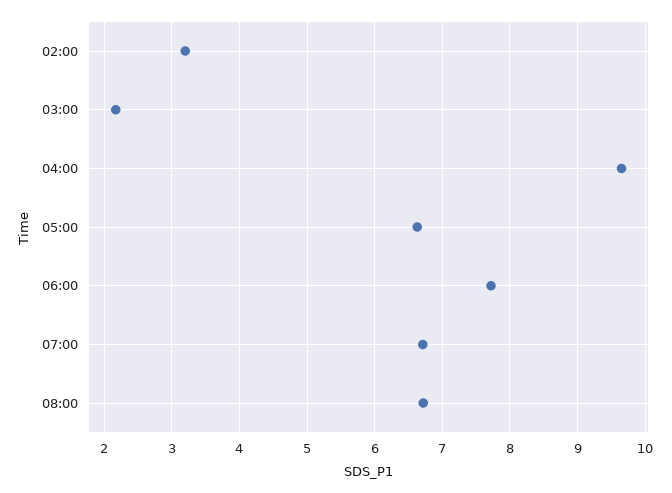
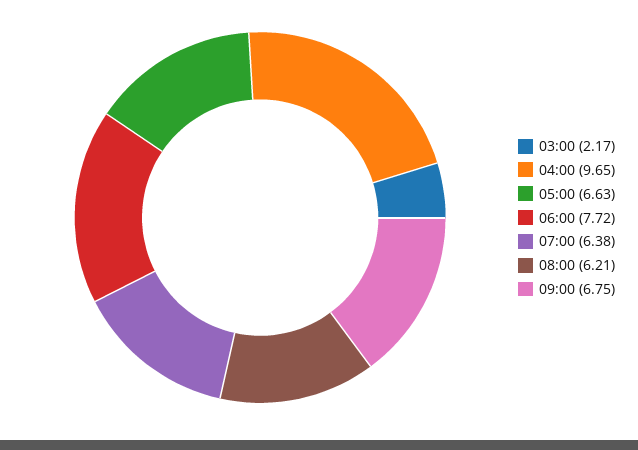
02:00: 3.2 -> none
07:00: 6.7 -> 6.38
08:00: 6.7 -> 6.21
09:00: none -> 6.75

